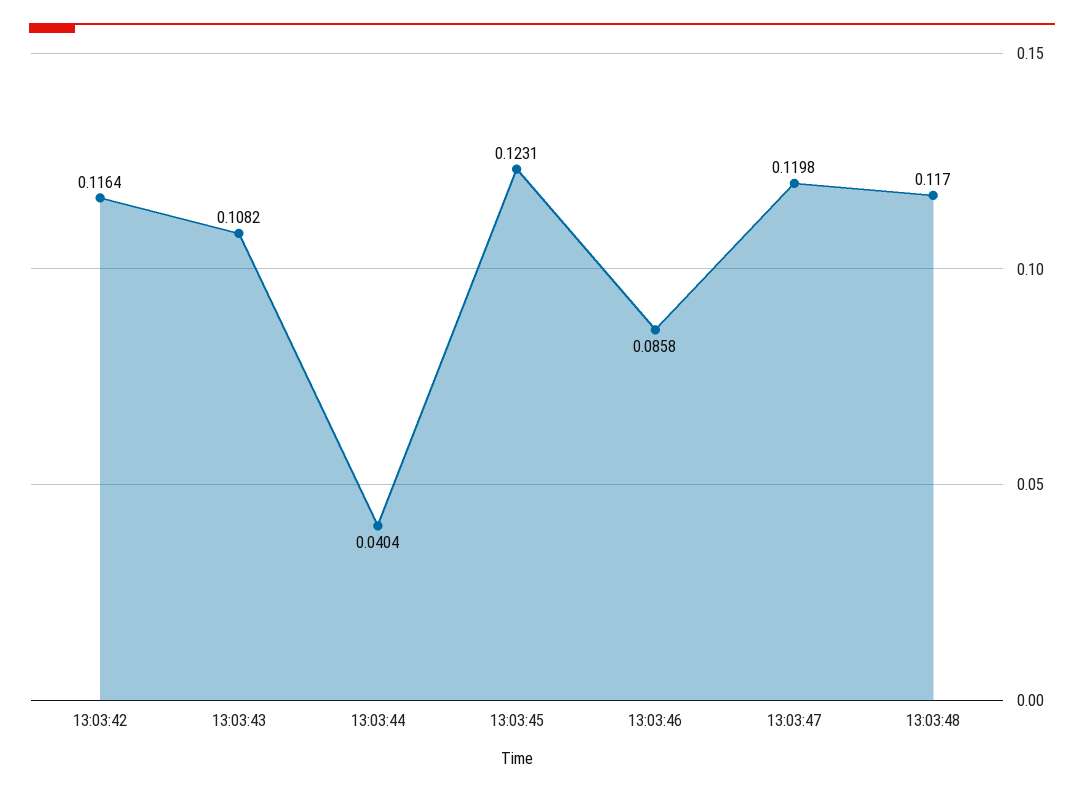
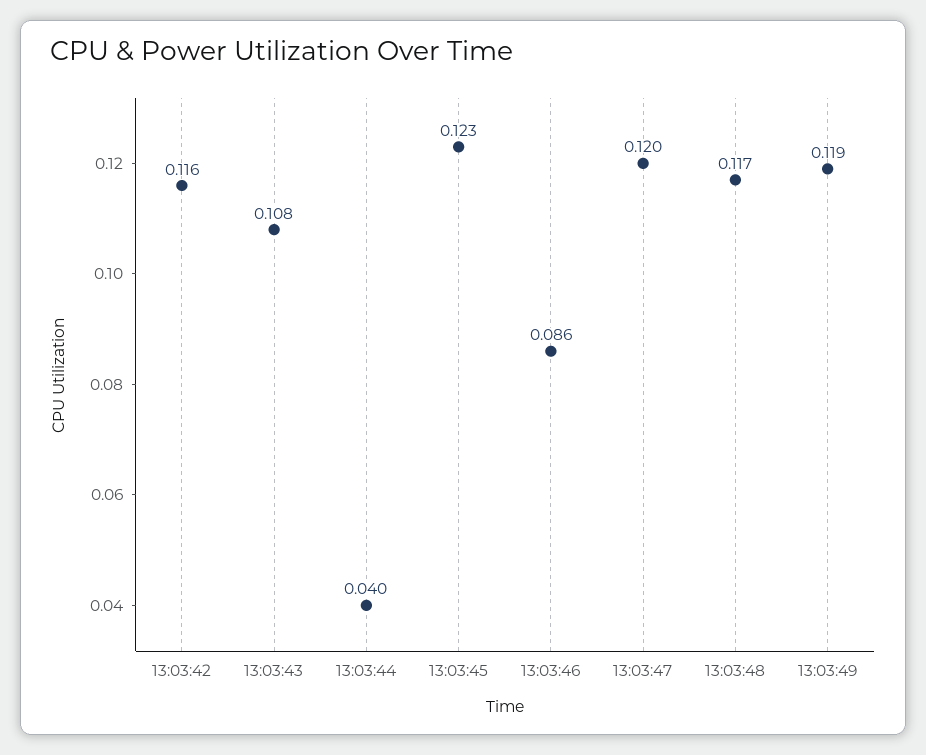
13:03:49: none -> 0.119

